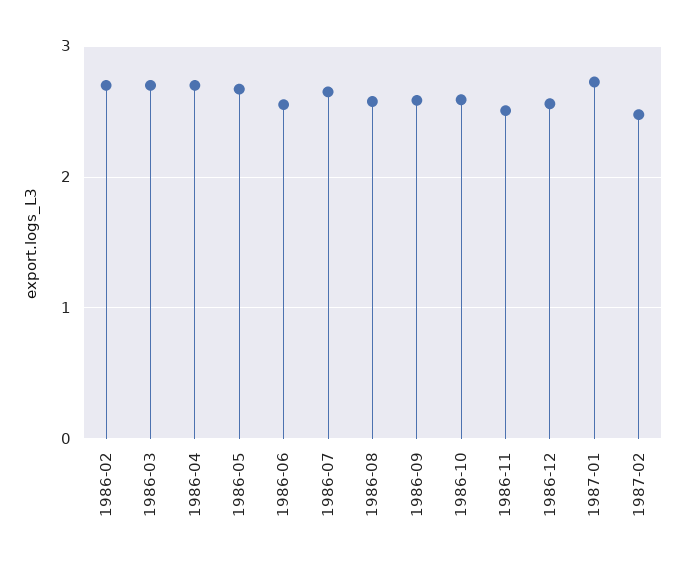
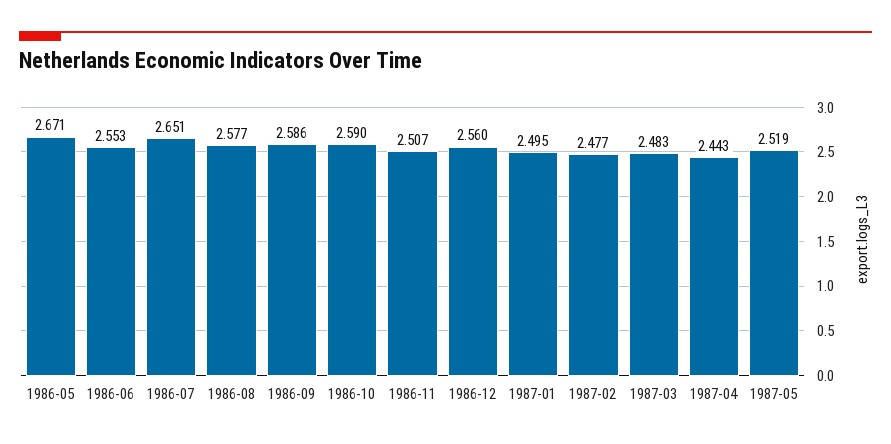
1986-02: 2.7 -> none
1986-03: 2.7 -> none
1986-04: 2.7 -> none
1987-01: 2.7 -> 2.495
1987-03: none -> 2.483
1987-04: none -> 2.443
1987-05: none -> 2.519

